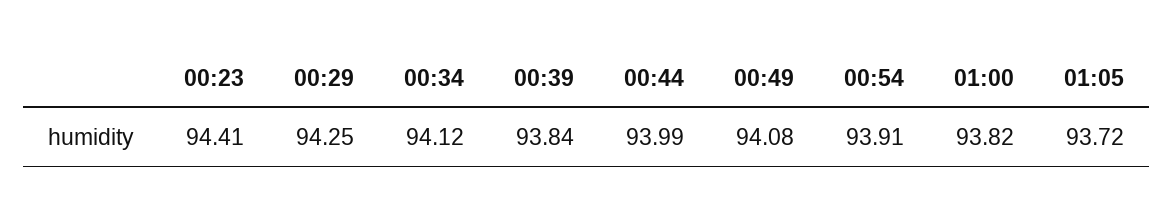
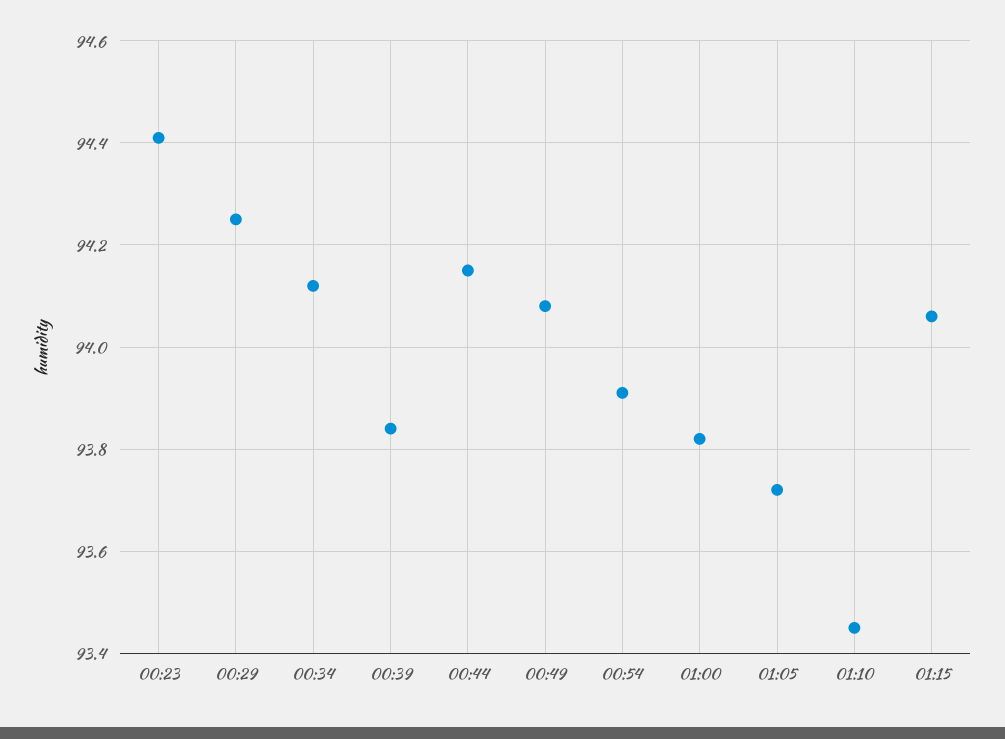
00:44: 93.99 -> 94.15
01:10: none -> 93.45
01:15: none -> 94.05

